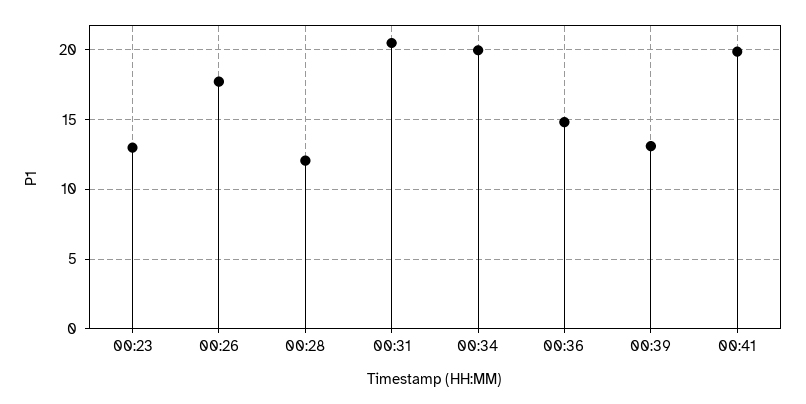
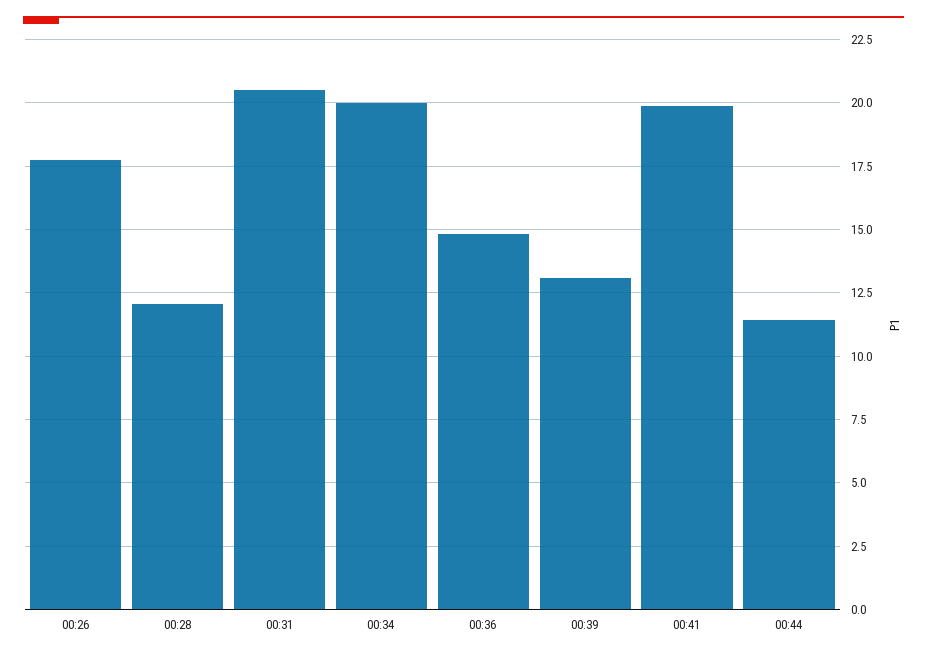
00:23: 13 -> none
00:44: none -> 11.5

